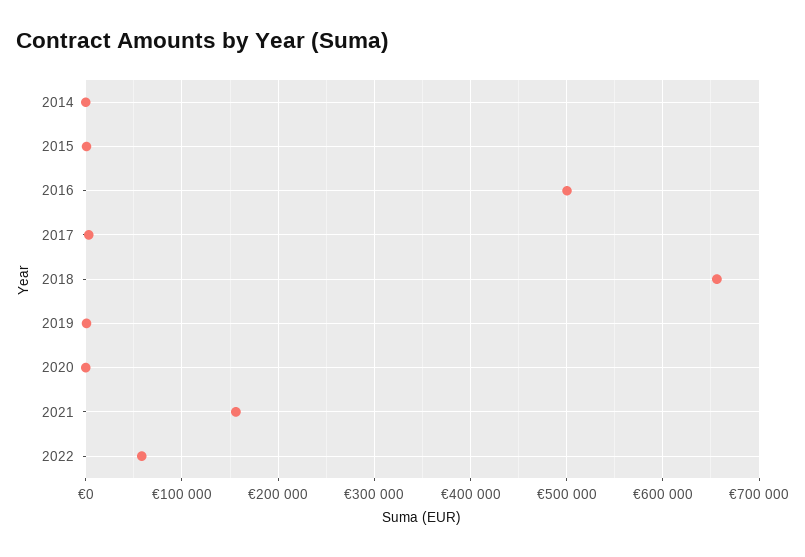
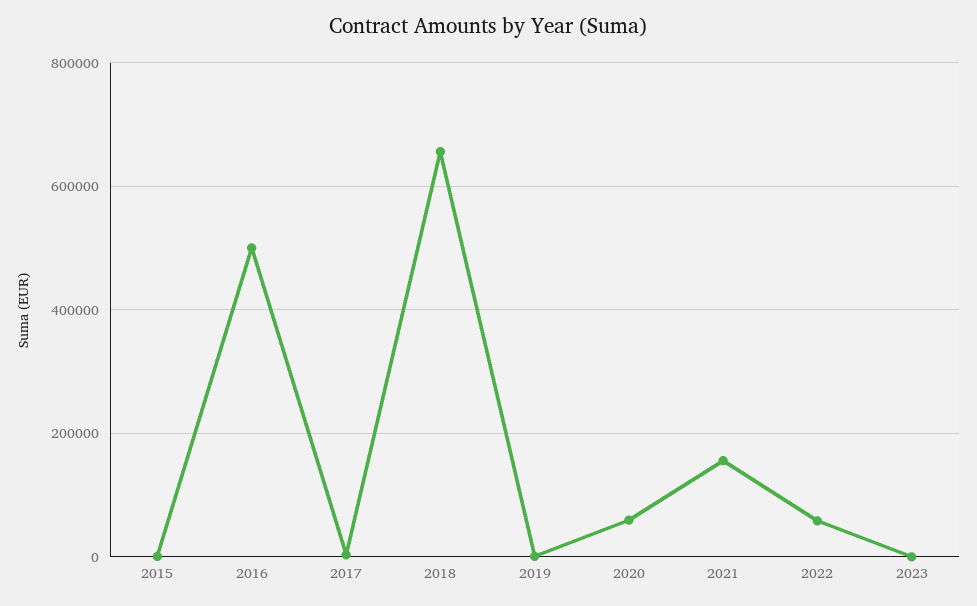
2014: 0 -> none
2020: 0 -> 60000
2023: none -> 0

